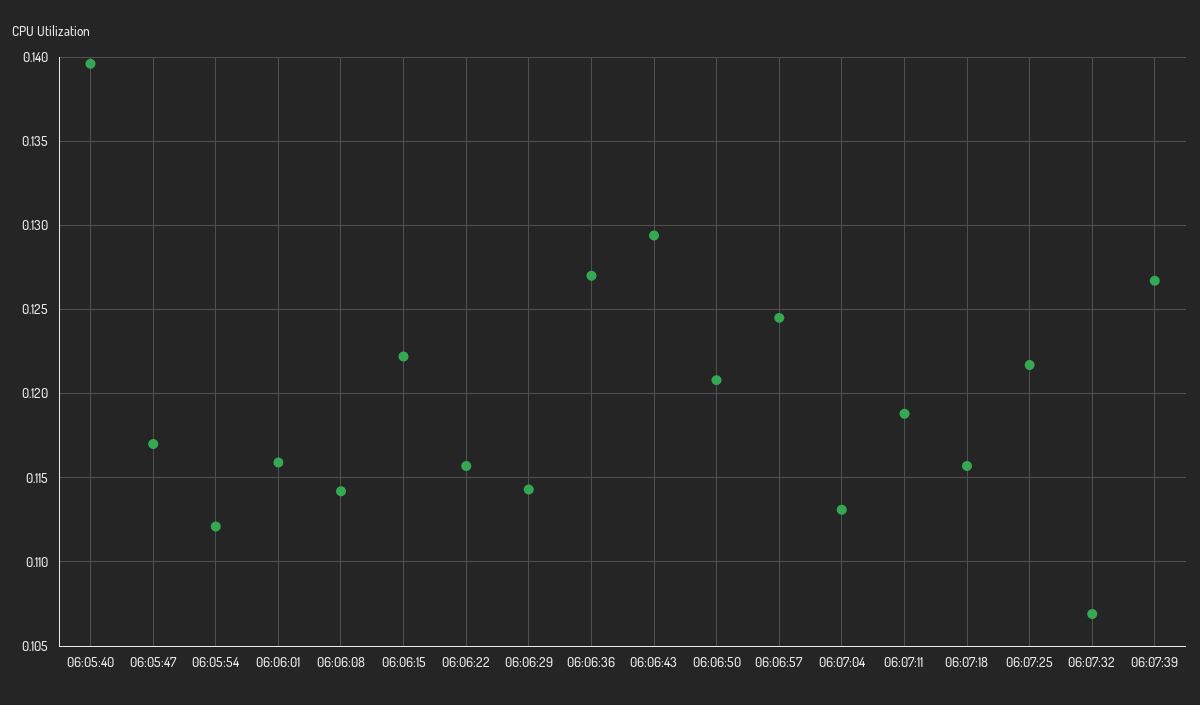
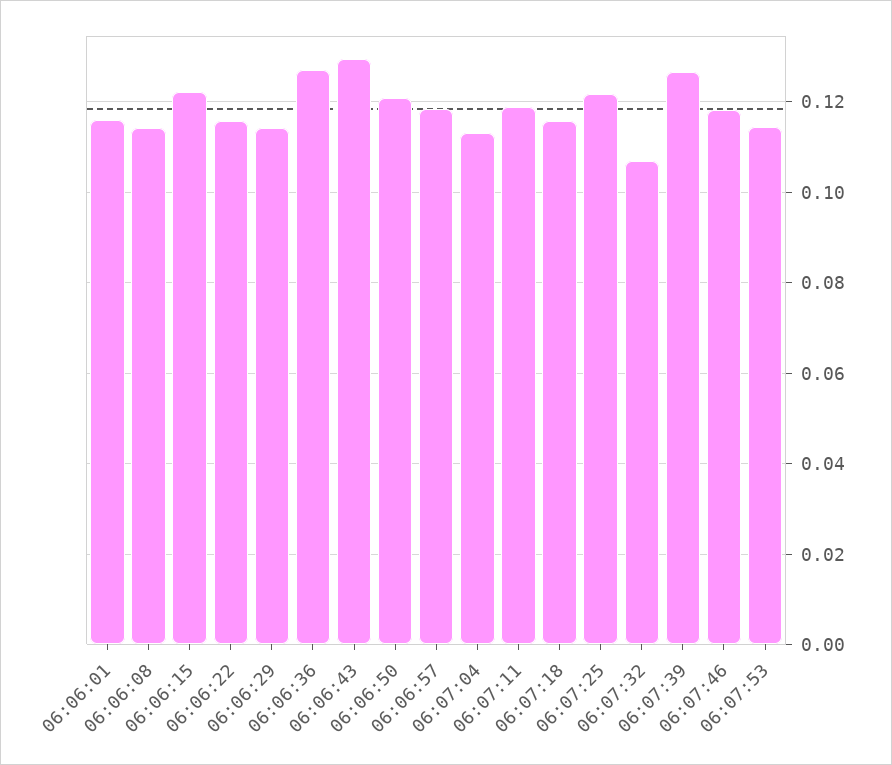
06:05:40: 0.1395 -> none
06:05:47: 0.117 -> none
06:05:54: 0.112 -> none
06:06:57: 0.1245 -> 0.118
06:07:46: none -> 0.118
06:07:53: none -> 0.114

